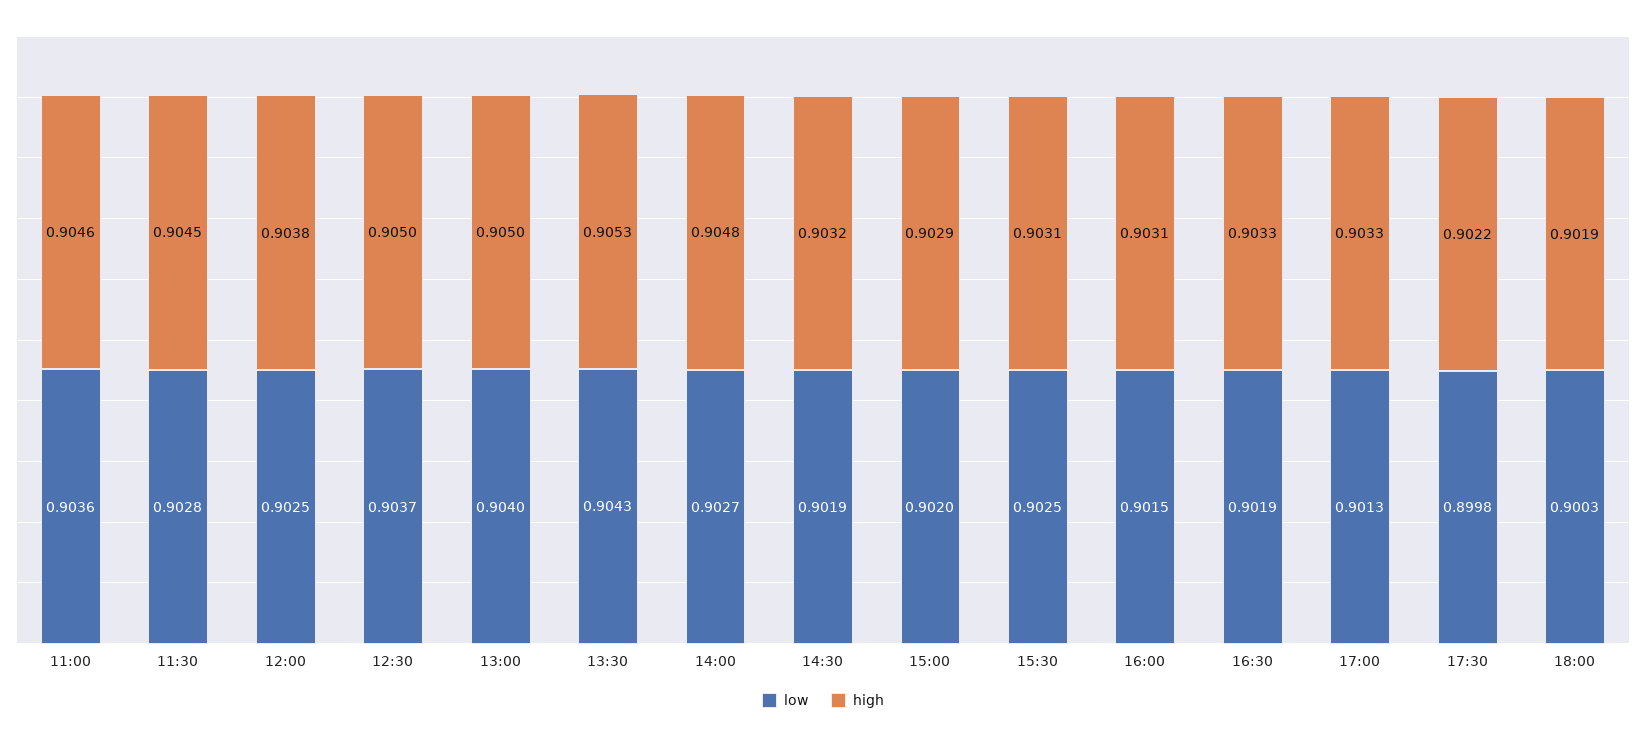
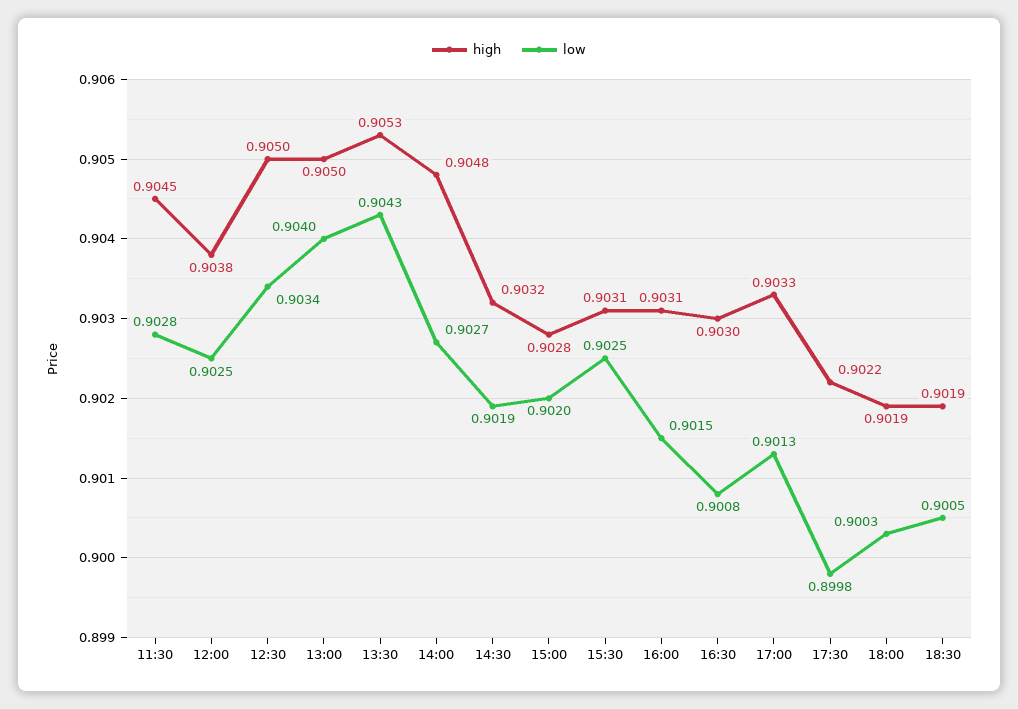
low, 11:00: 0.9036 -> none
high, 11:00: 0.9046 -> none
low, 12:30: 0.9037 -> 0.9034
high, 15:00: 0.9029 -> 0.9028
low, 16:30: 0.9019 -> 0.9008
high, 16:30: 0.9033 -> 0.903
high, 18:30: none -> 0.9019
low, 18:30: none -> 0.9005

